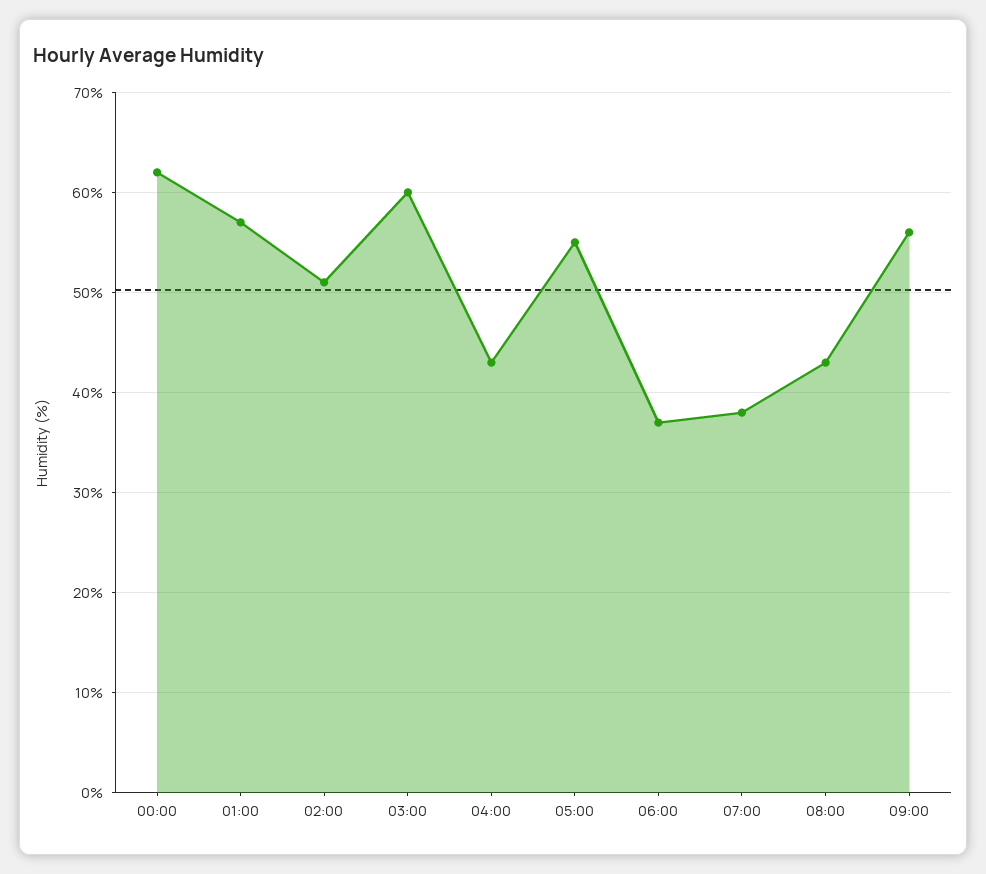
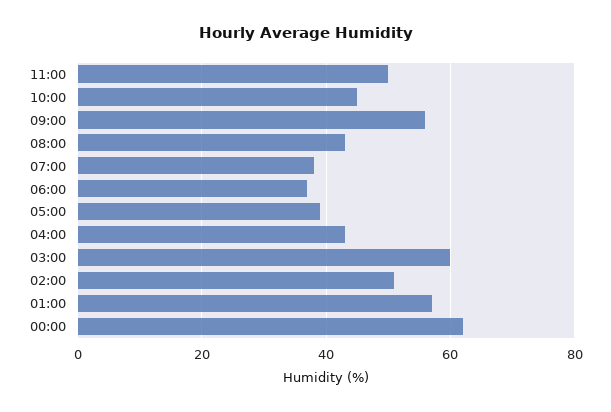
05:00: 55 -> 40
11:00: none -> 50
10:00: none -> 45

